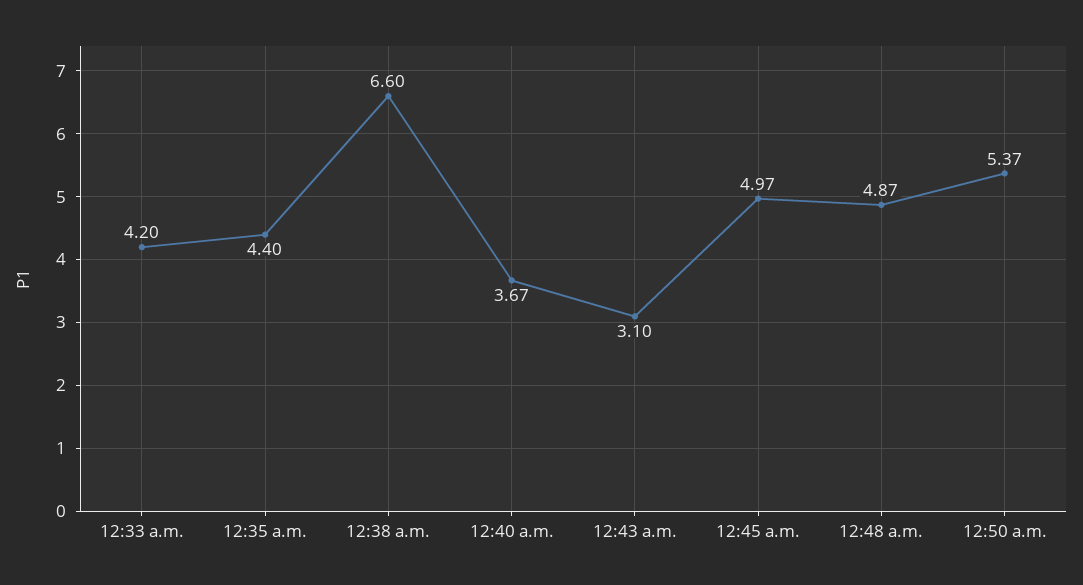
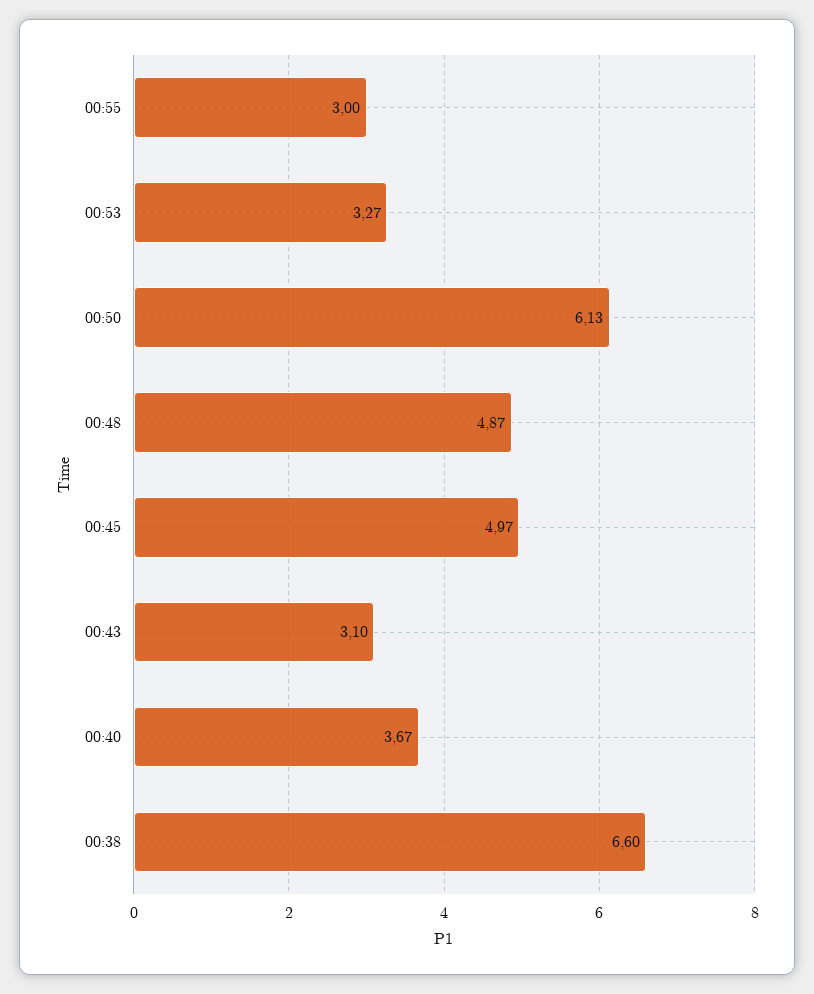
12:33 a.m.: 4.2 -> none
12:35 a.m.: 4.4 -> none
12:50 a.m.: 5.37 -> 6.13
00:55: none -> 3
00:53: none -> 3.27

